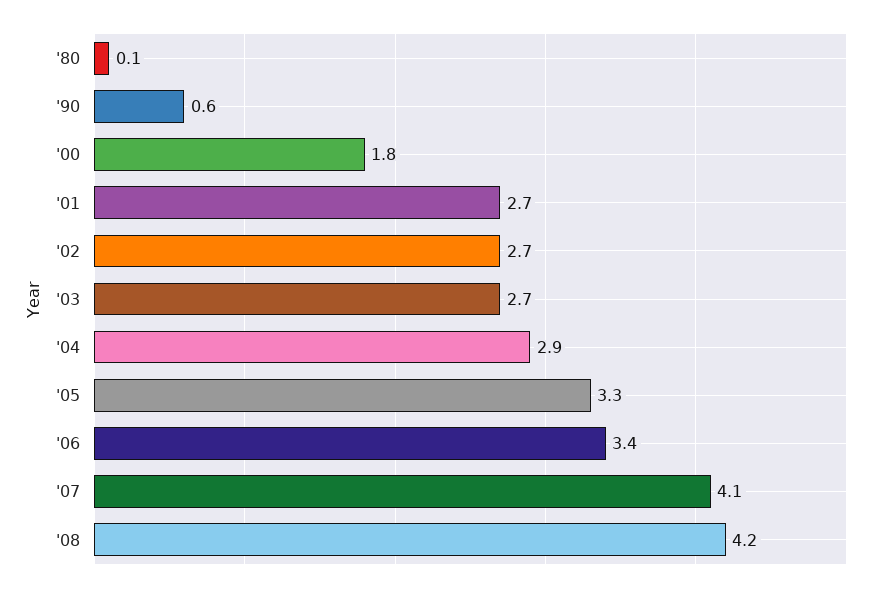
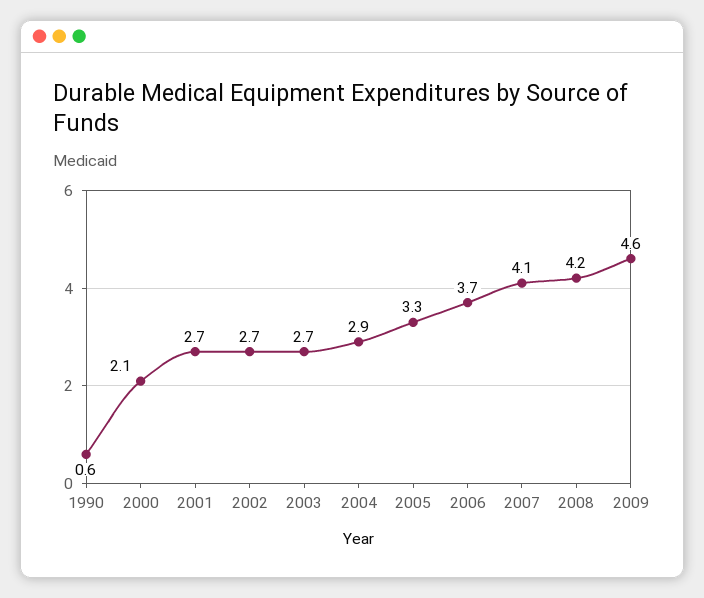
'80: 0.1 -> none
'00: 1.8 -> 2.1
'06: 3.4 -> 3.7
2009: none -> 4.6

